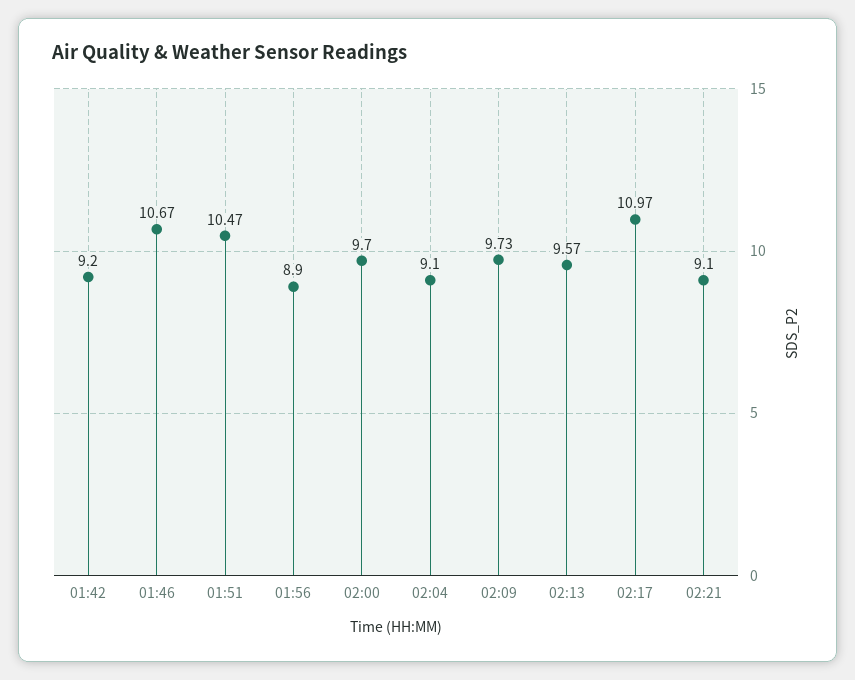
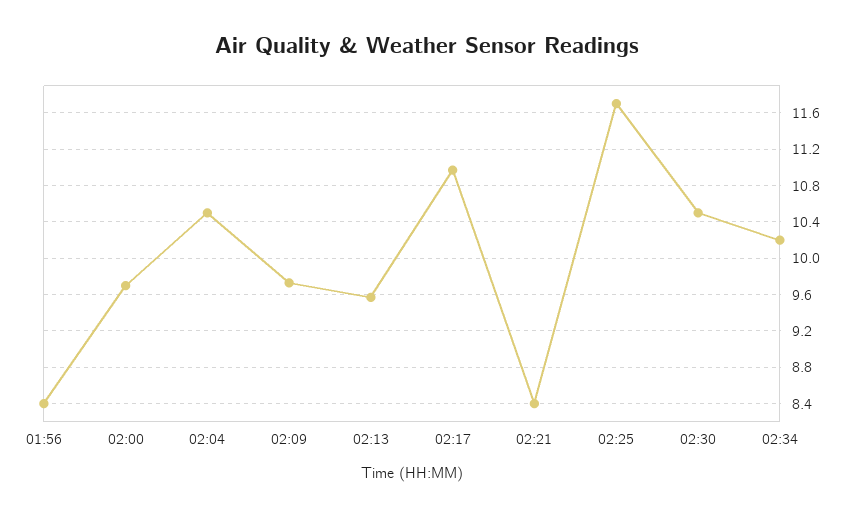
01:42: 9.2 -> none
01:46: 10.67 -> none
01:51: 10.47 -> none
01:56: 8.9 -> 8.4
02:04: 9.1 -> 10.5
02:21: 9.1 -> 8.4
02:25: none -> 11.7
02:30: none -> 10.5
02:34: none -> 10.2

